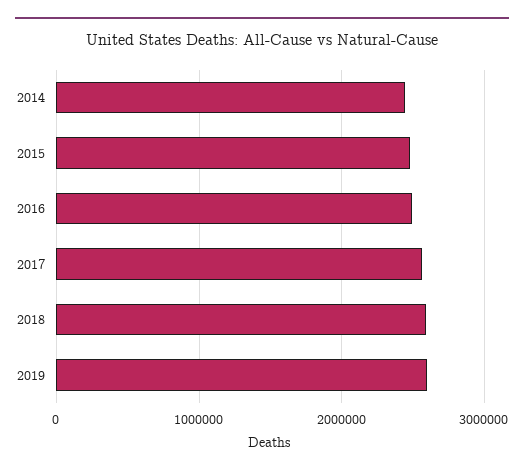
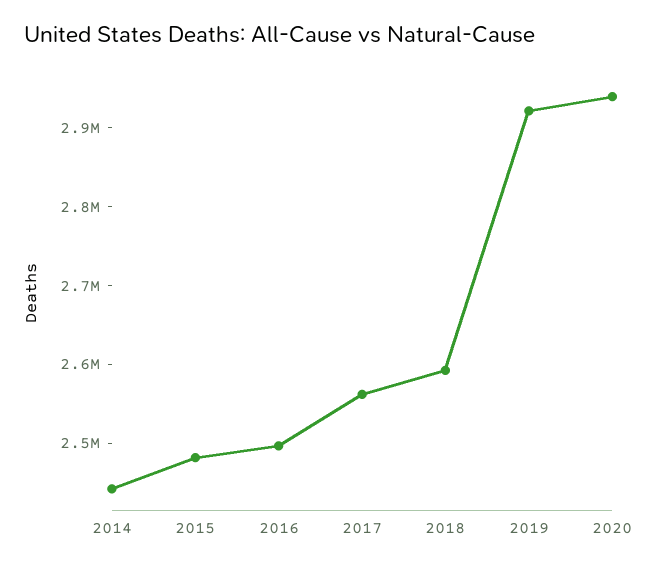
2019: 2600000 -> 2920000
2020: none -> 2940000

